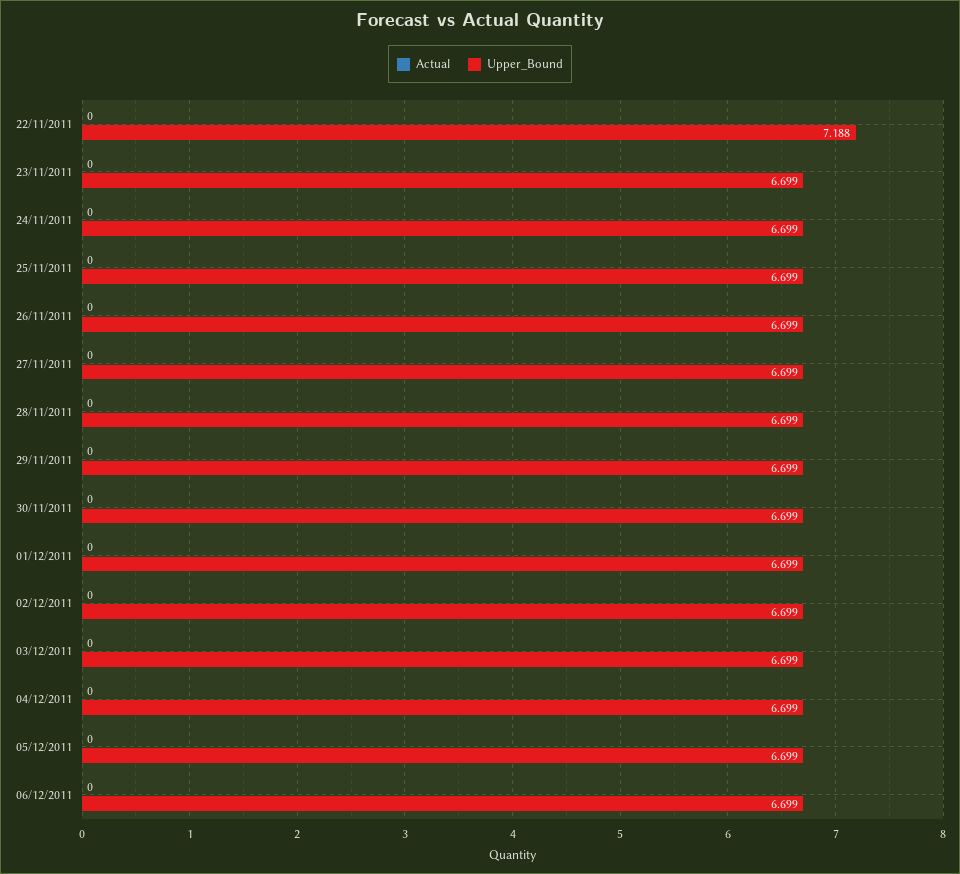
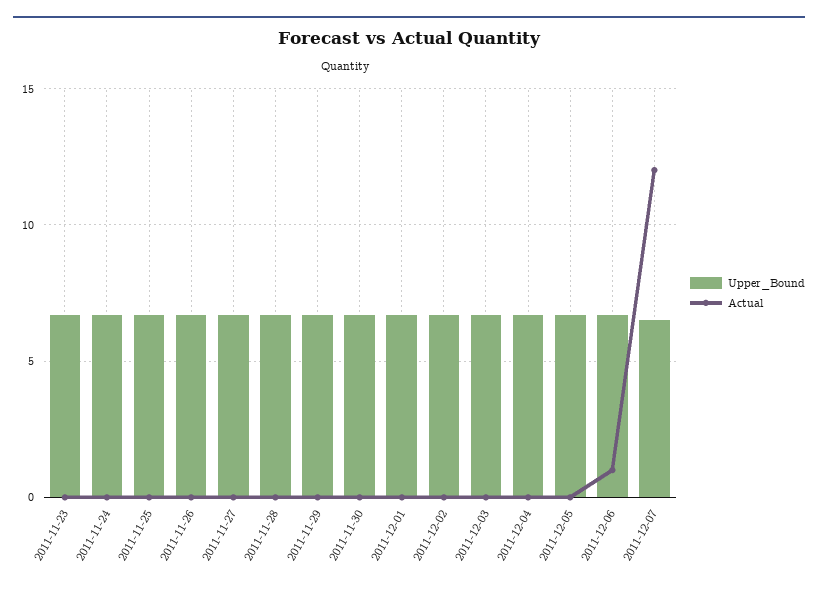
Actual, 22/11/2011: 0 -> none
Upper_Bound, 22/11/2011: 7.188 -> none
Actual, 06/12/2011: 0 -> 1
Upper_Bound, 2011-12-07: none -> 6.5
Actual, 2011-12-07: none -> 12

